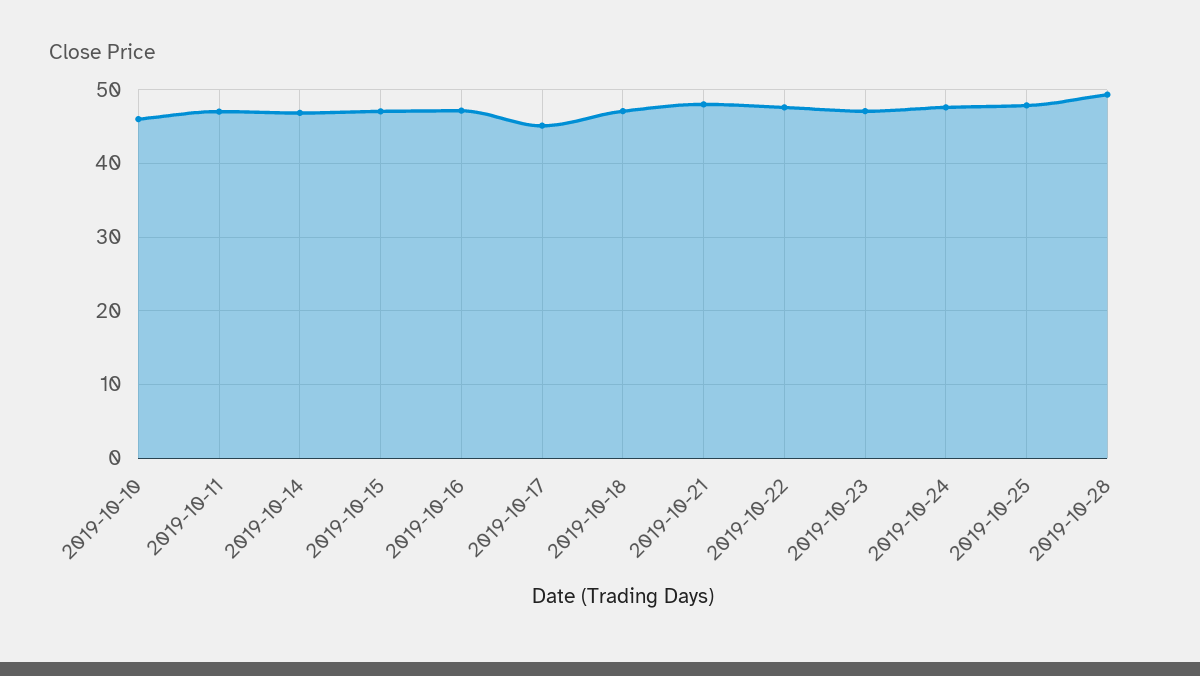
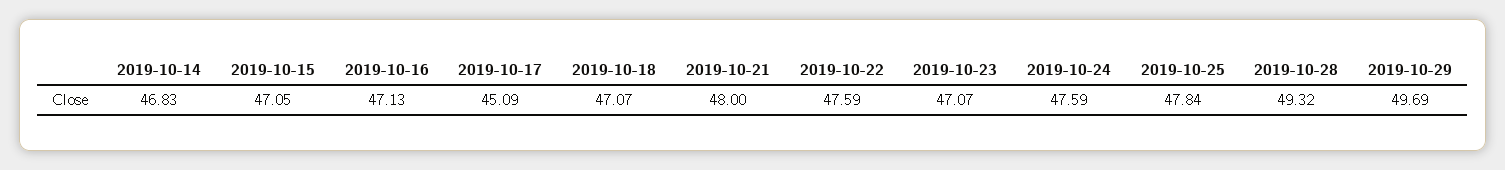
2019-10-10: 46 -> none
2019-10-11: 47 -> none
2019-10-29: none -> 49.69

